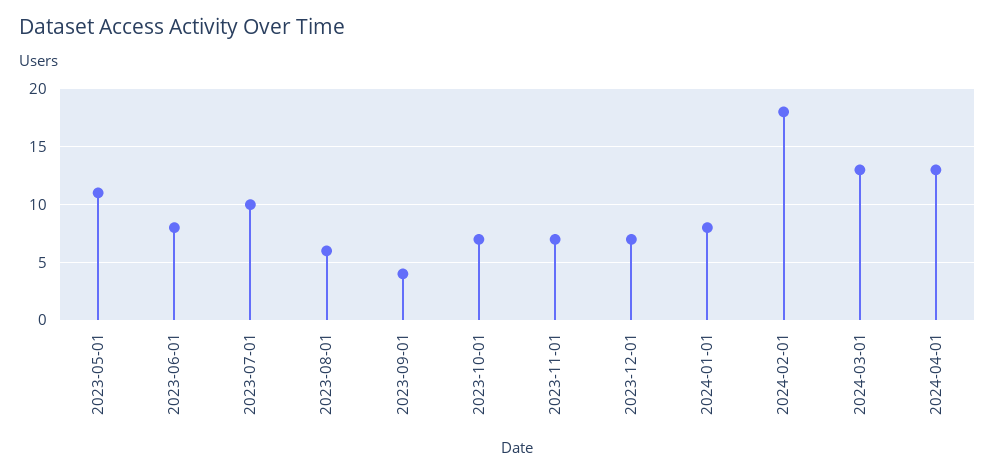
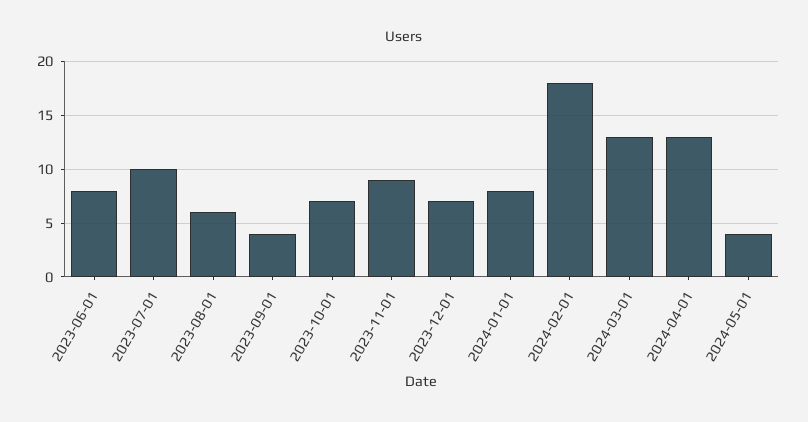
2023-05-01: 11 -> none
2023-11-01: 7 -> 9
2024-05-01: none -> 4

